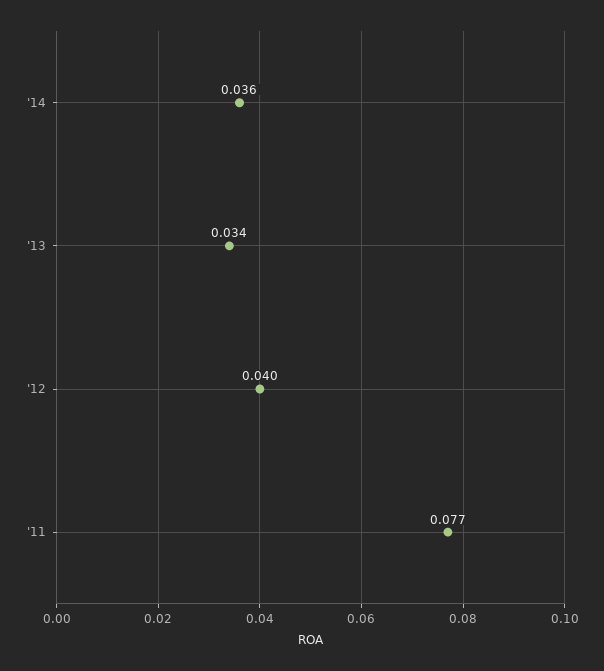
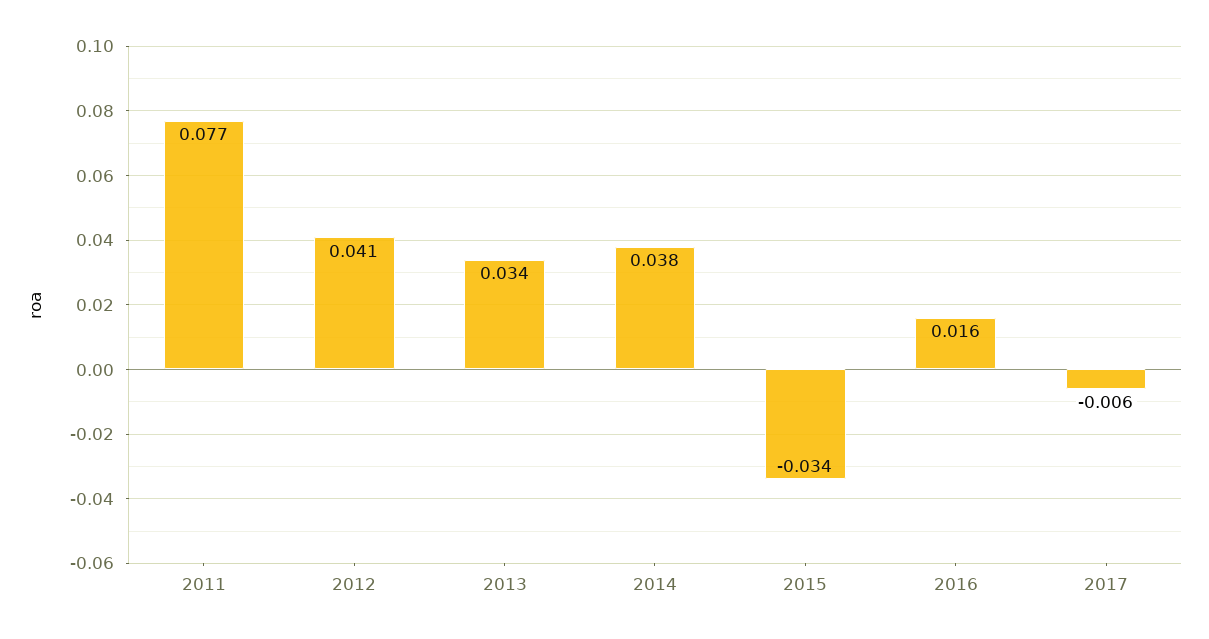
'14: 0.036 -> 0.038
'12: 0.04 -> 0.041
2015: none -> -0.034
2016: none -> 0.016
2017: none -> -0.006

